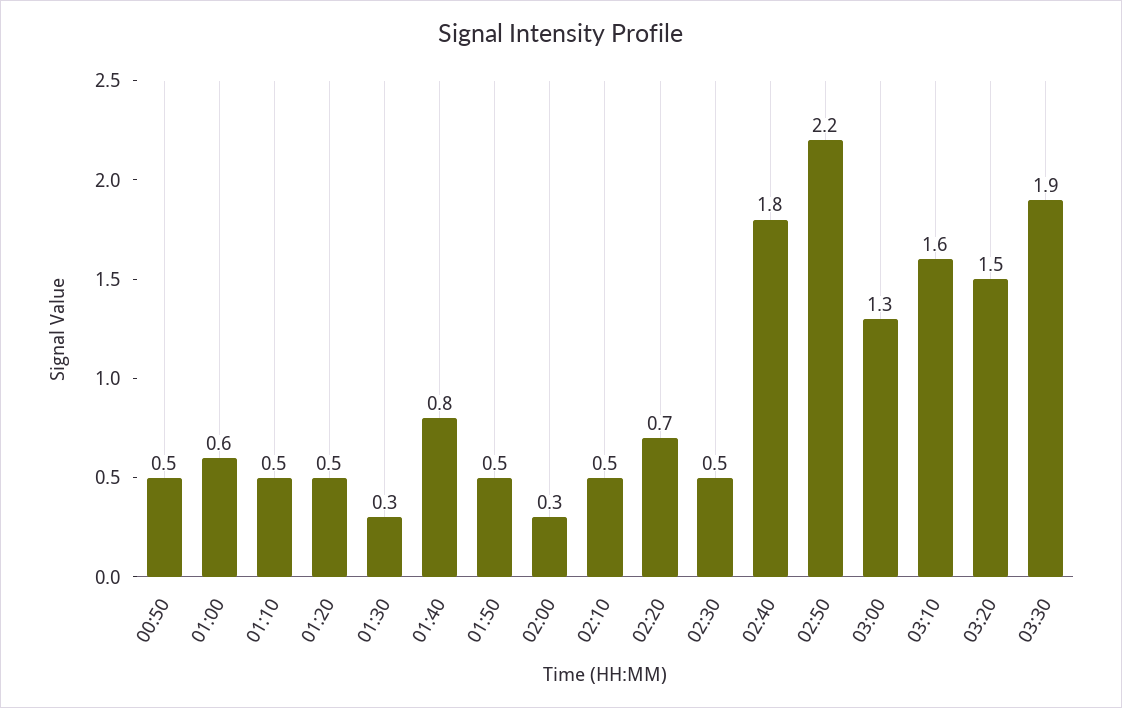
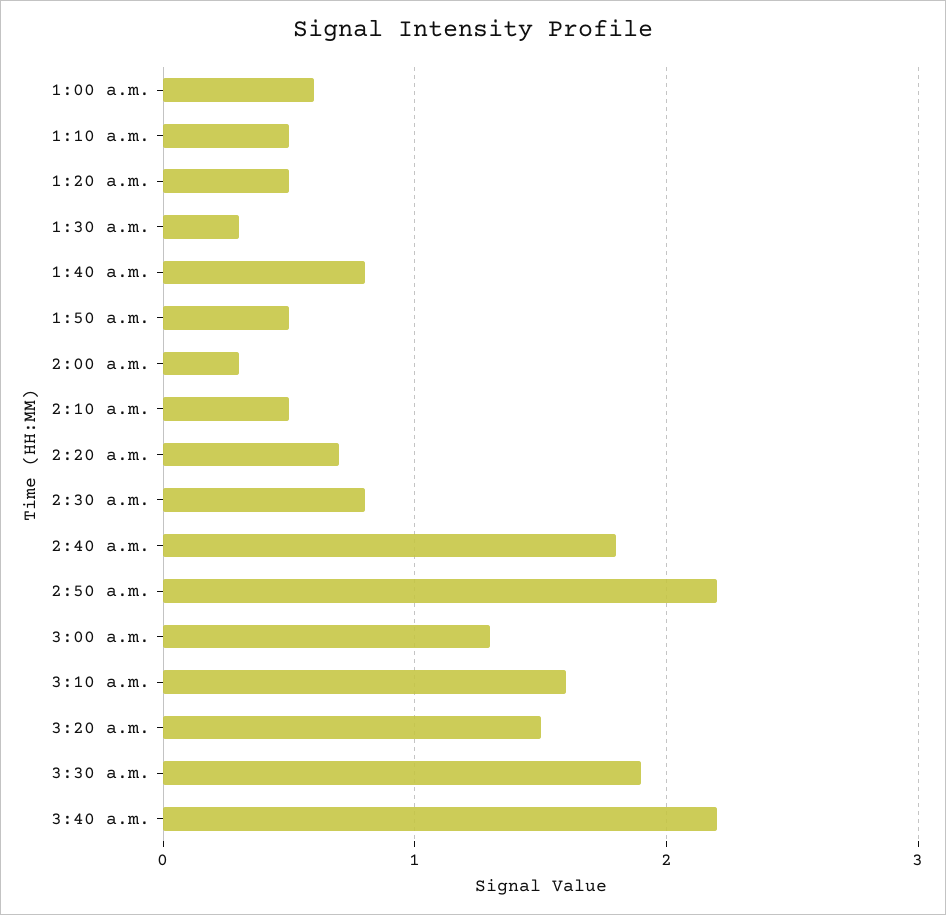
00:50: 0.5 -> none
02:30: 0.5 -> 0.8
3:40 a.m.: none -> 2.2

